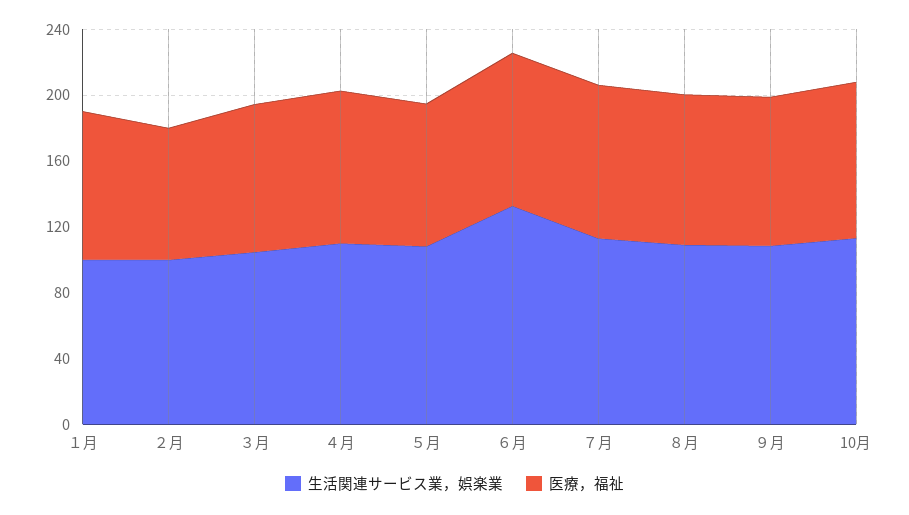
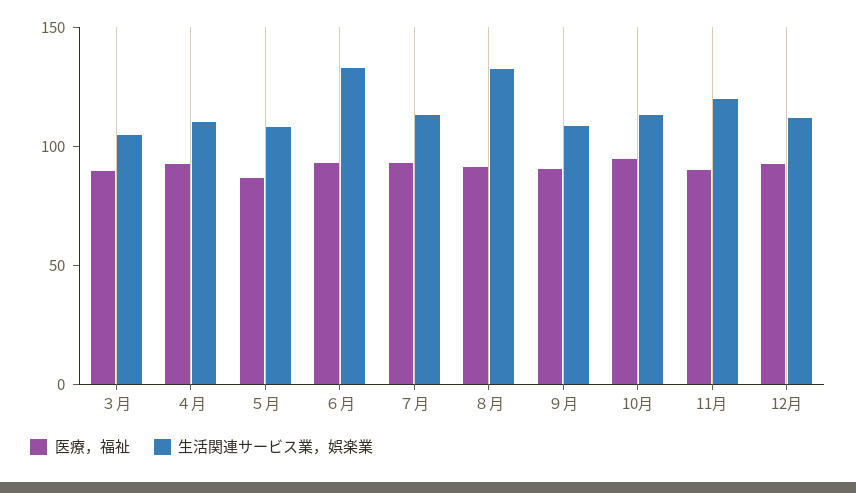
生活関連サービス業，娯楽業, １月: 100 -> none
医療，福祉, １月: 90 -> none
生活関連サービス業，娯楽業, ２月: 100 -> none
医療，福祉, ２月: 80 -> none
生活関連サービス業，娯楽業, ８月: 110 -> 130
医療，福祉, 11月: none -> 90
生活関連サービス業，娯楽業, 11月: none -> 120
医療，福祉, 12月: none -> 90
生活関連サービス業，娯楽業, 12月: none -> 110

